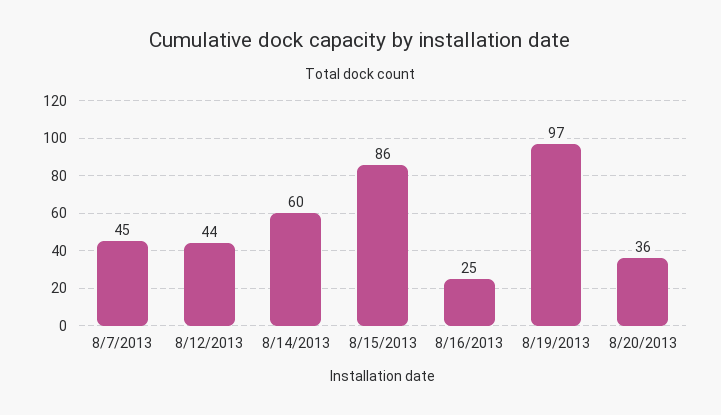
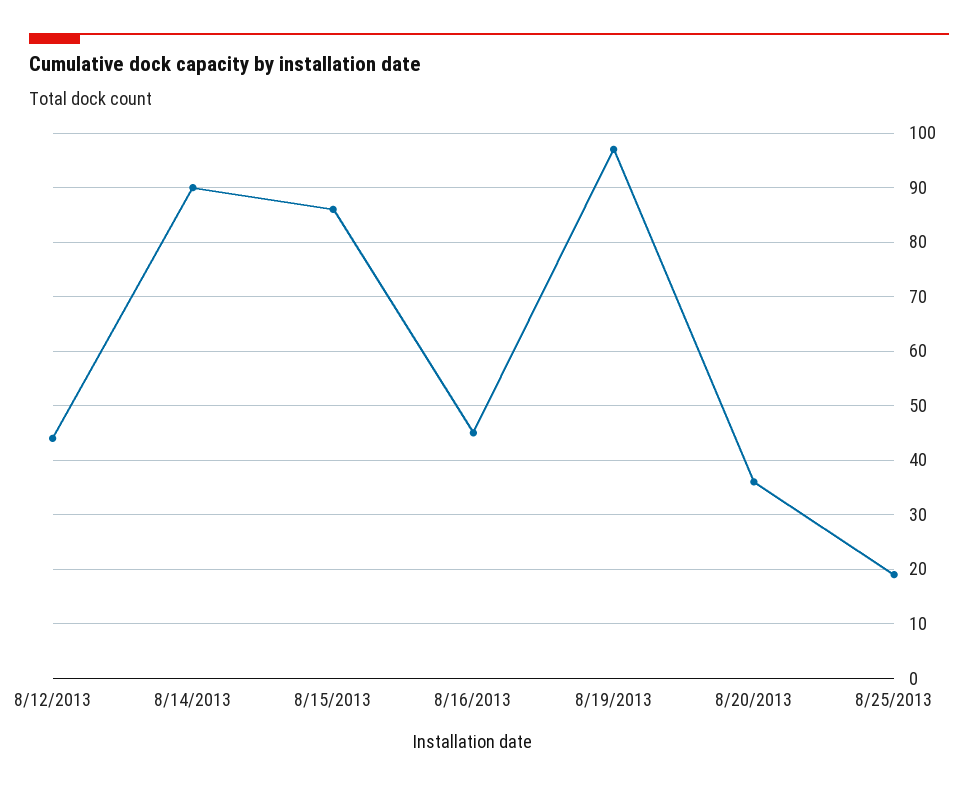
8/7/2013: 45 -> none
8/14/2013: 60 -> 90
8/16/2013: 25 -> 45
8/25/2013: none -> 20

